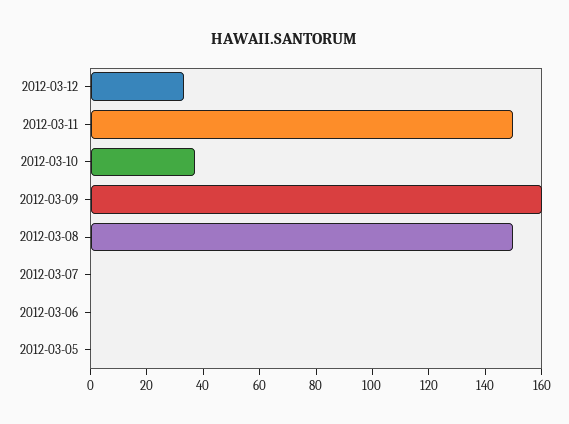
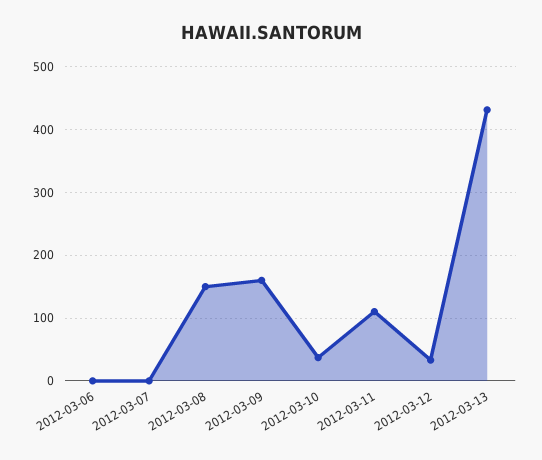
2012-03-11: 150 -> 110
2012-03-05: 0 -> none
2012-03-13: none -> 430

